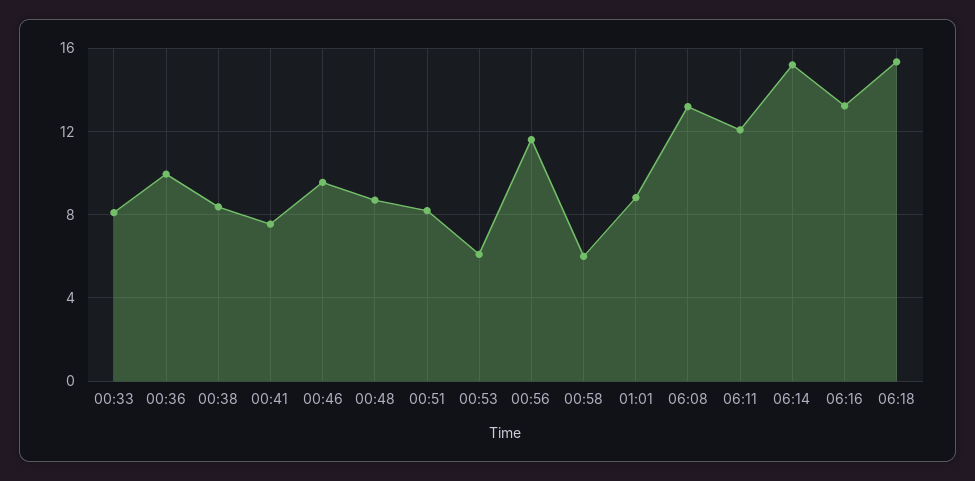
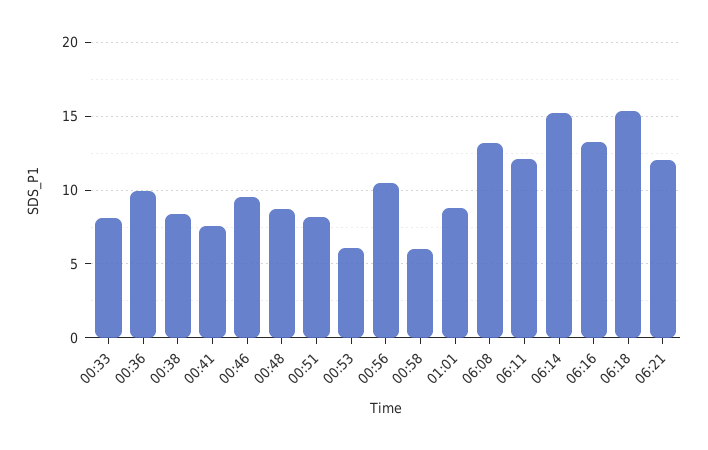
00:56: 11.5 -> 10.5
06:21: none -> 12

